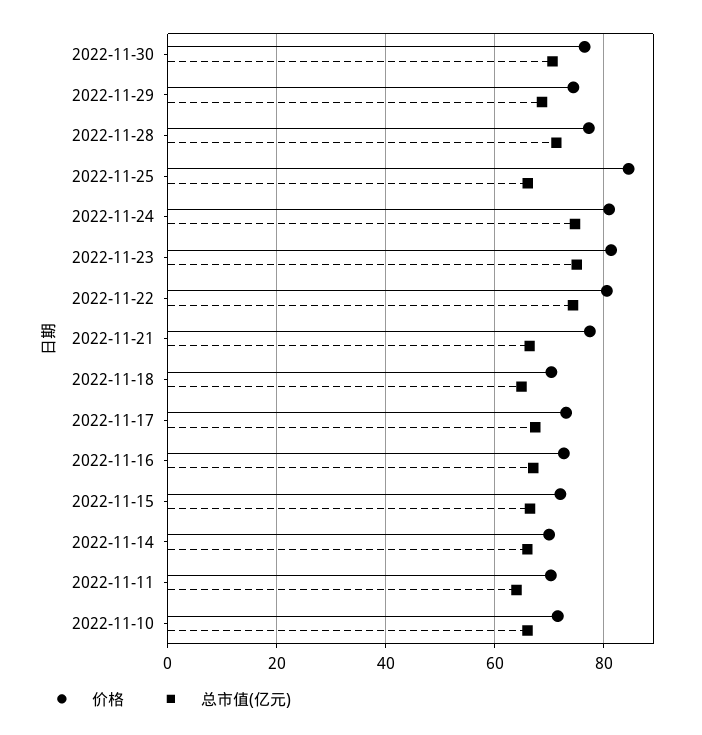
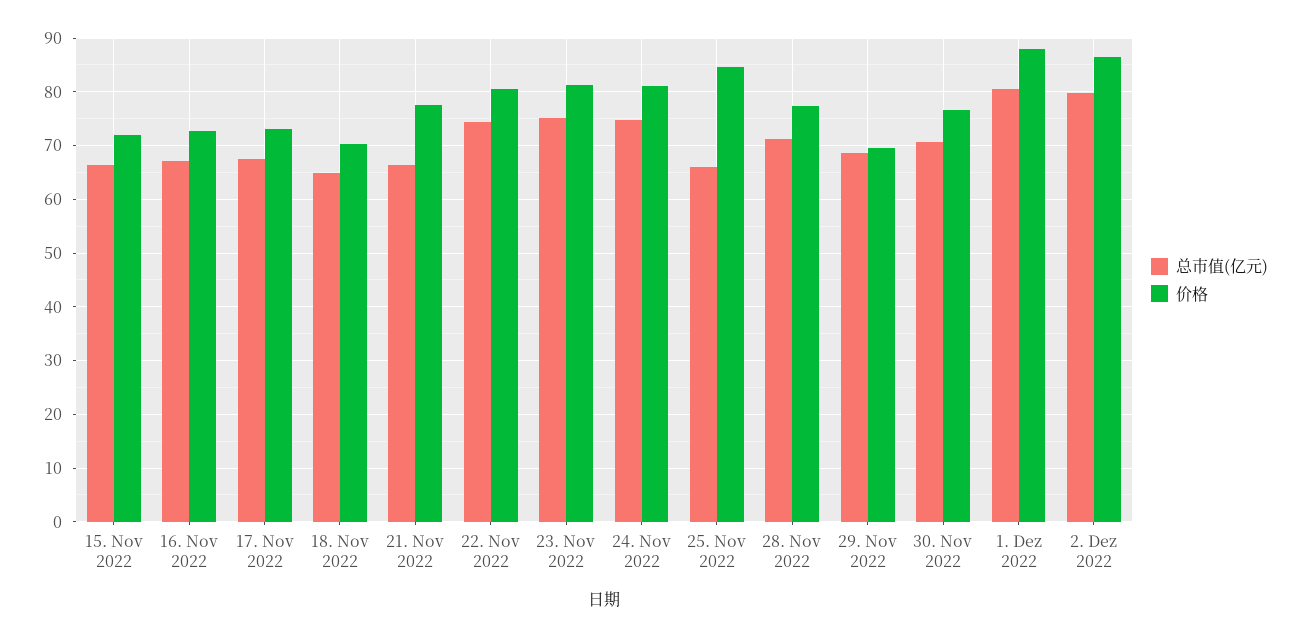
价格, 2022-11-29: 74 -> 70
价格, 2022-11-14: 70 -> none
总市值(亿元), 2022-11-14: 66 -> none
价格, 2022-11-11: 70 -> none
总市值(亿元), 2022-11-11: 64 -> none
价格, 2022-11-10: 72 -> none
总市值(亿元), 2022-11-10: 66 -> none
总市值(亿元), 1. Dez 2022: none -> 80
价格, 1. Dez 2022: none -> 88
总市值(亿元), 2. Dez 2022: none -> 80
价格, 2. Dez 2022: none -> 86

